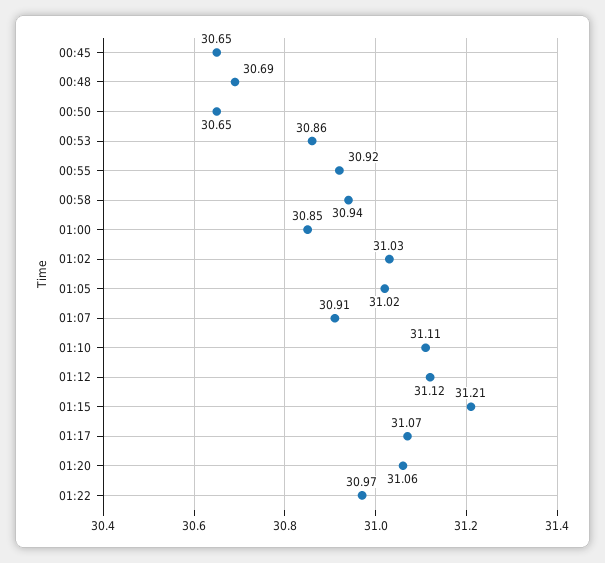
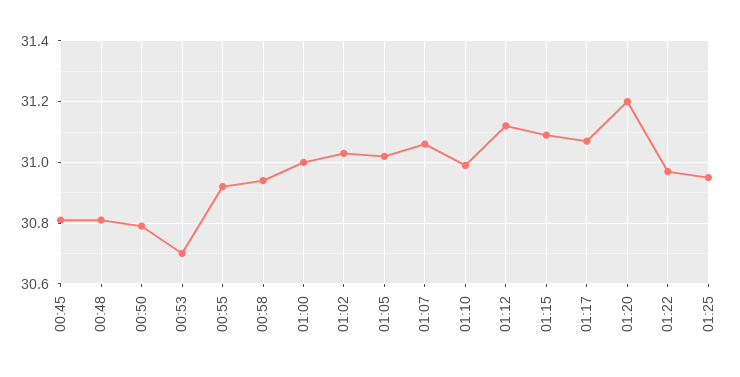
00:45: 30.65 -> 30.8
00:48: 30.69 -> 30.8
00:50: 30.65 -> 30.8
00:53: 30.86 -> 30.7
01:00: 30.85 -> 31
01:07: 30.91 -> 31.05
01:10: 31.11 -> 31
01:15: 31.21 -> 31.1
01:20: 31.06 -> 31.2
01:25: none -> 30.95

